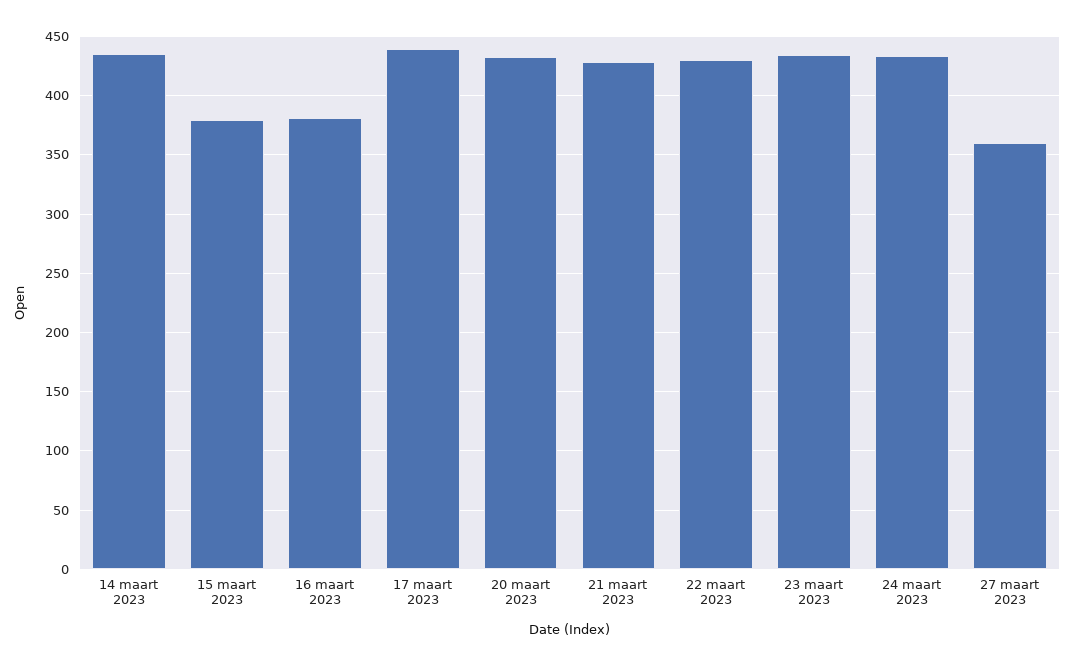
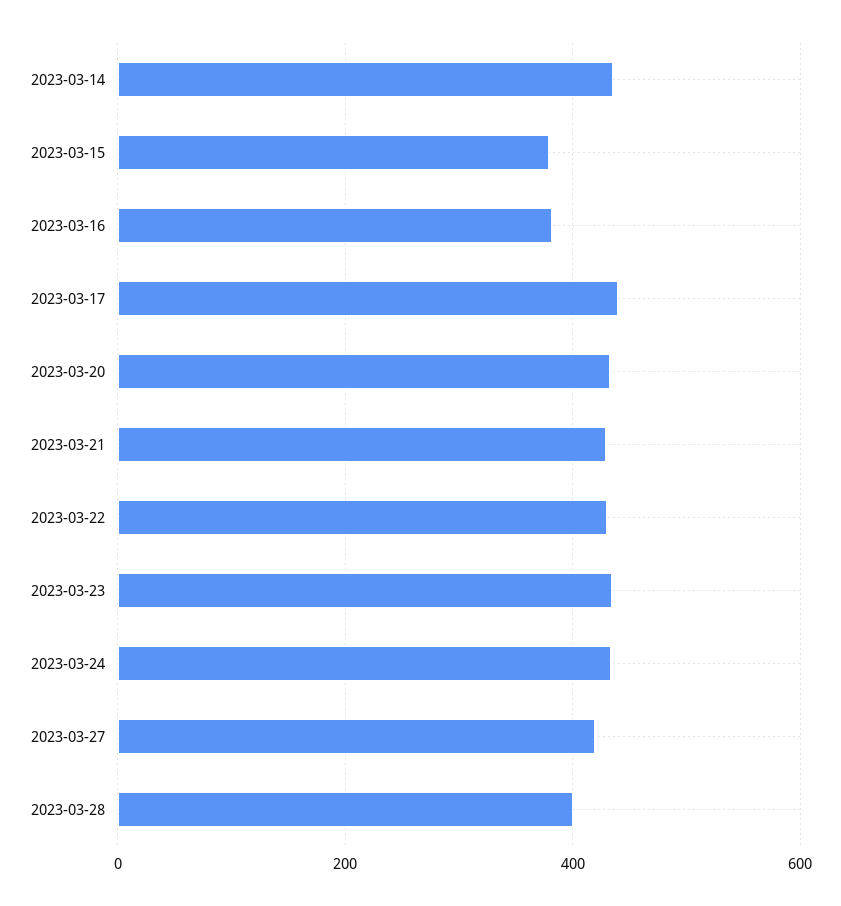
27 maart 2023: 360 -> 420
2023-03-28: none -> 400

